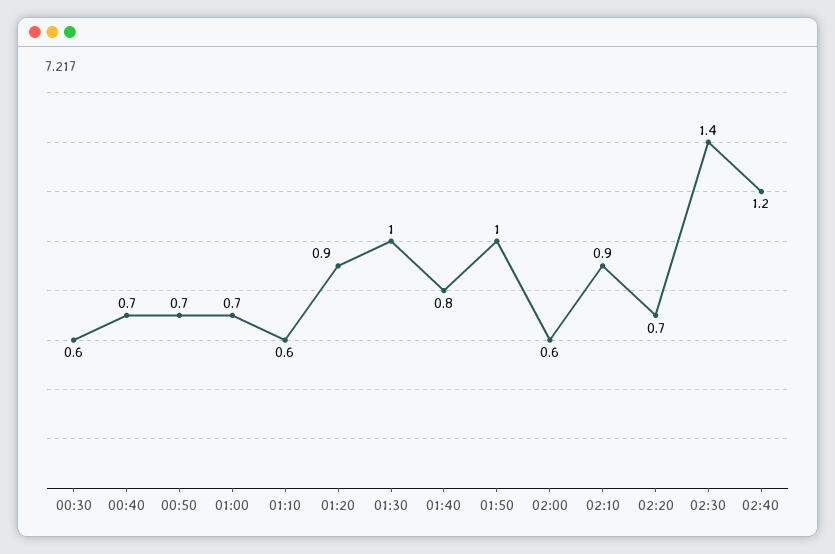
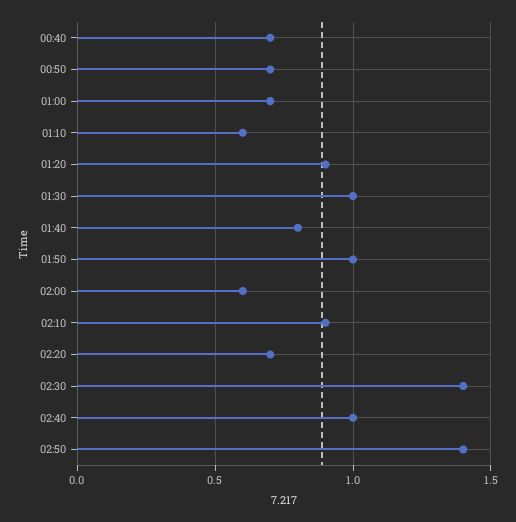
00:30: 0.6 -> none
02:40: 1.2 -> 1
02:50: none -> 1.4

